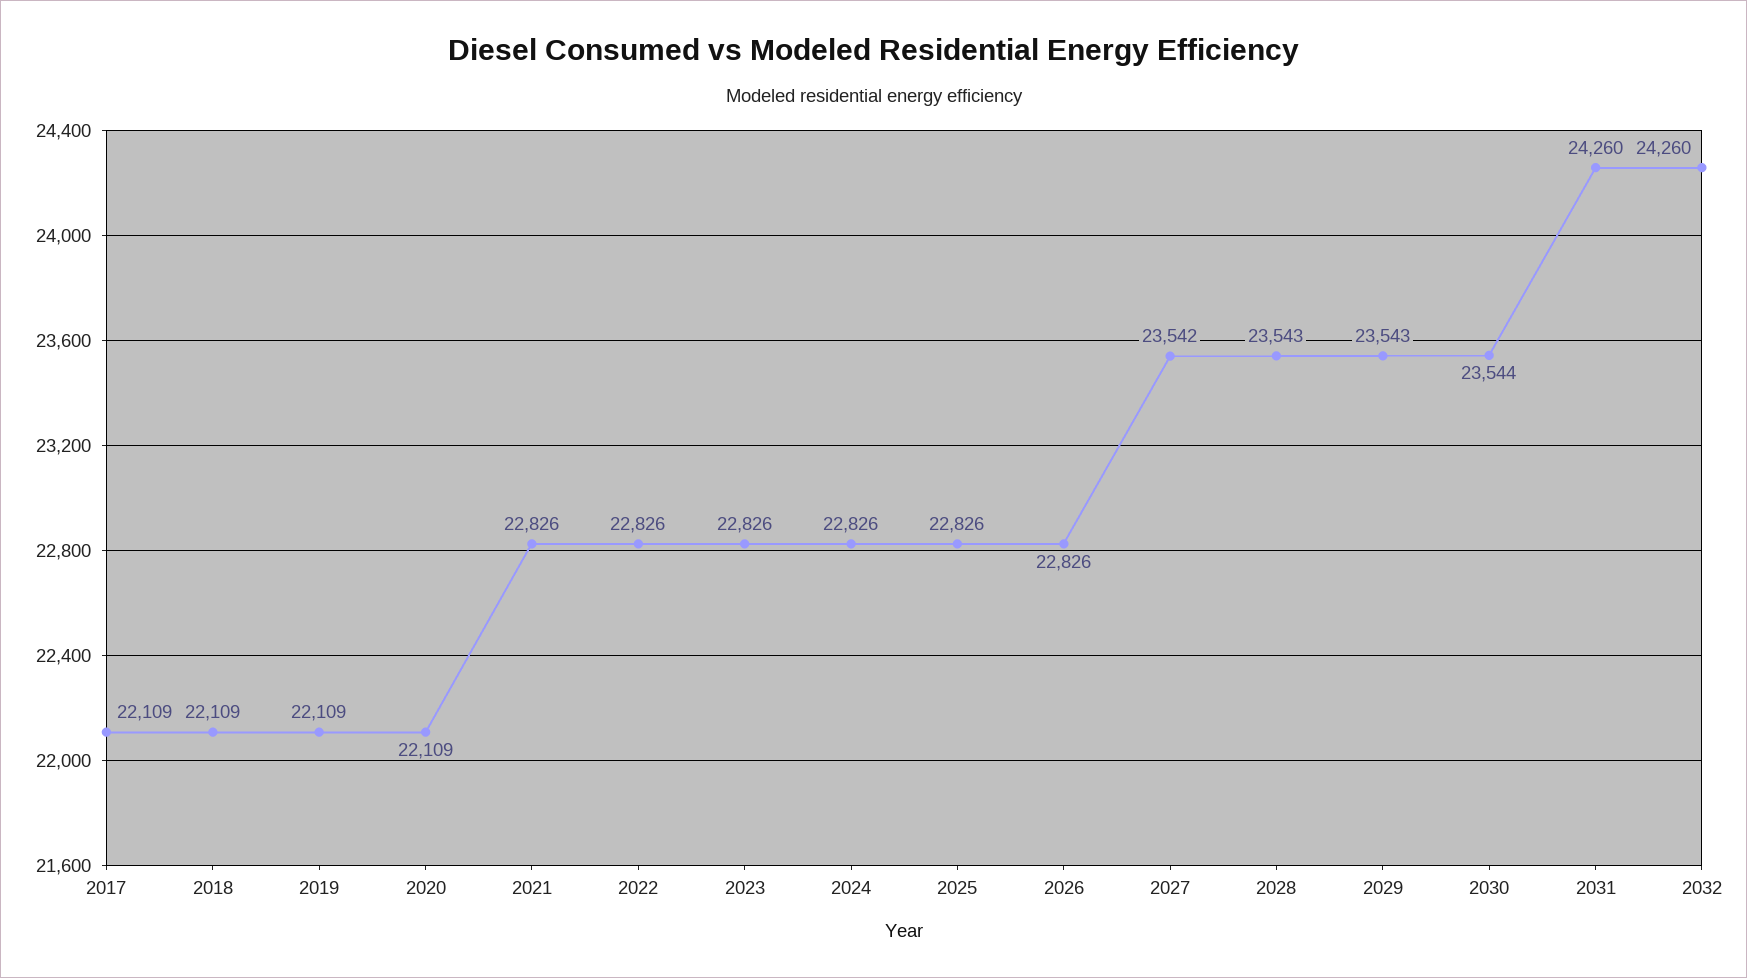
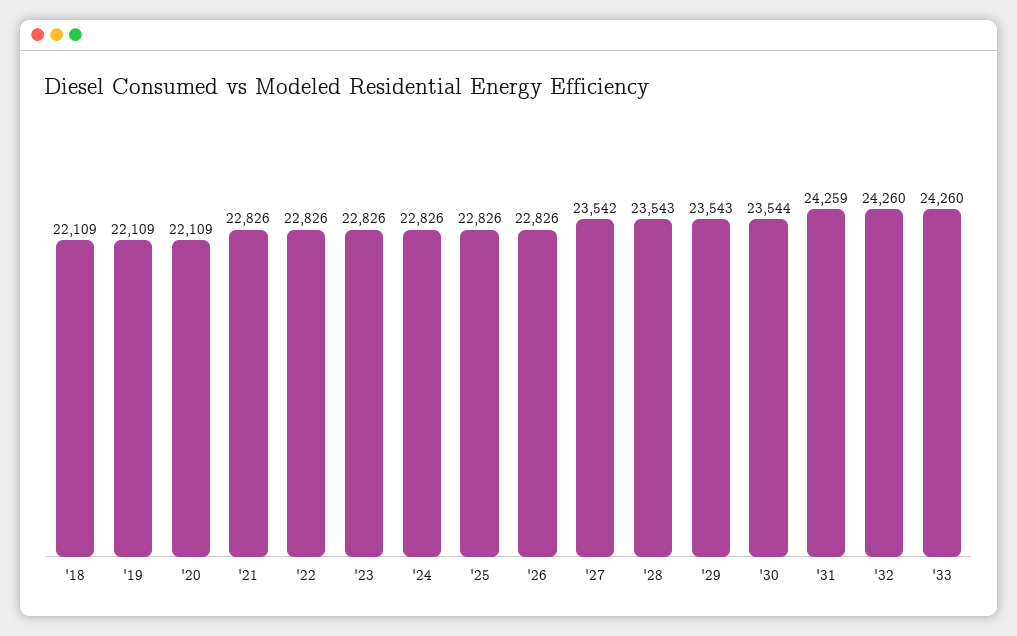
2017: 22109 -> none
2031: 24260 -> 24259
'33: none -> 24260

